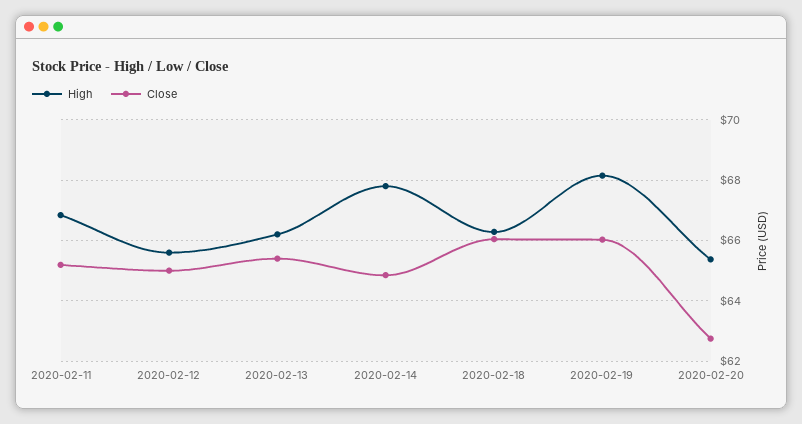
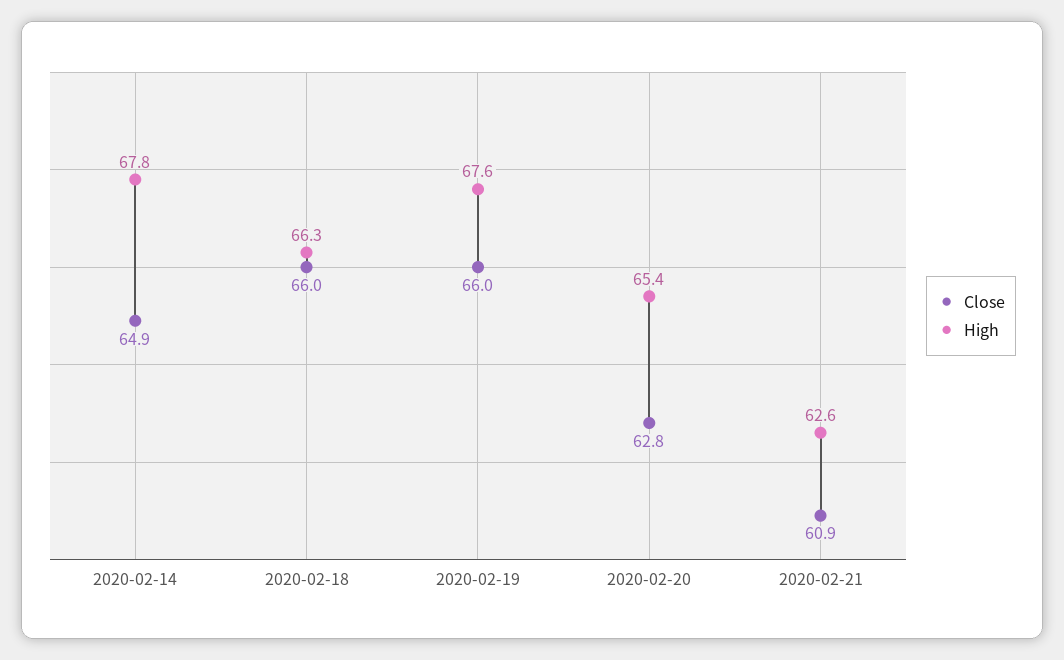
High, 2020-02-11: 66.8 -> none
Close, 2020-02-11: 65.2 -> none
High, 2020-02-12: 65.6 -> none
Close, 2020-02-12: 65 -> none
High, 2020-02-13: 66.2 -> none
Close, 2020-02-13: 65.4 -> none
High, 2020-02-19: 68.2 -> 67.6
Close, 2020-02-21: none -> 60.9
High, 2020-02-21: none -> 62.6

